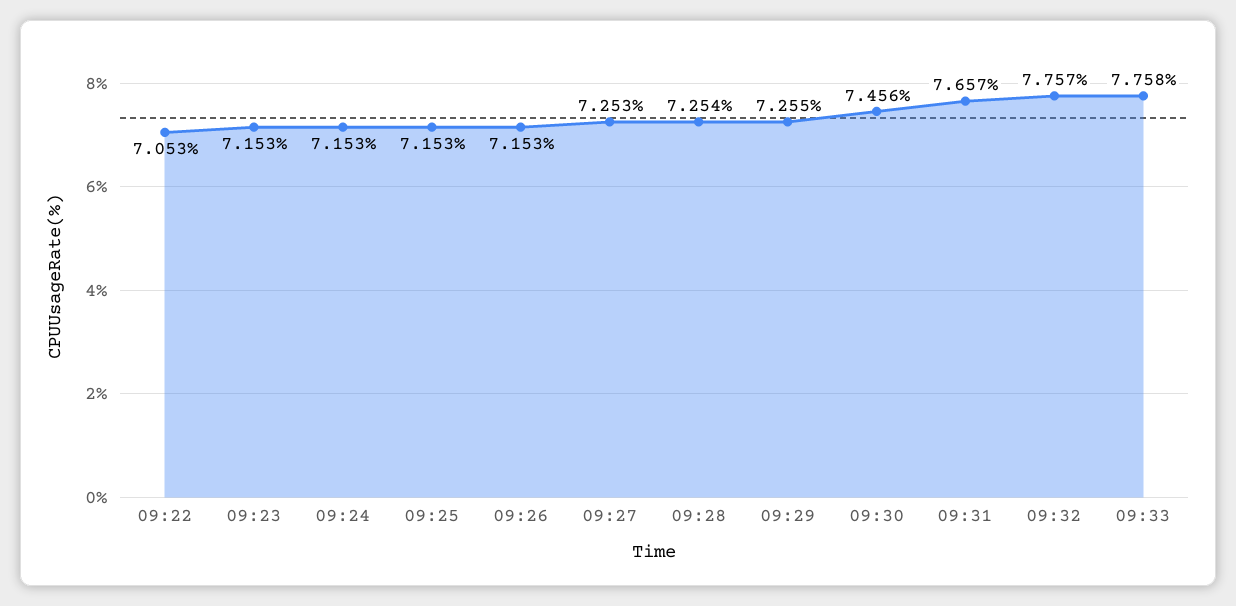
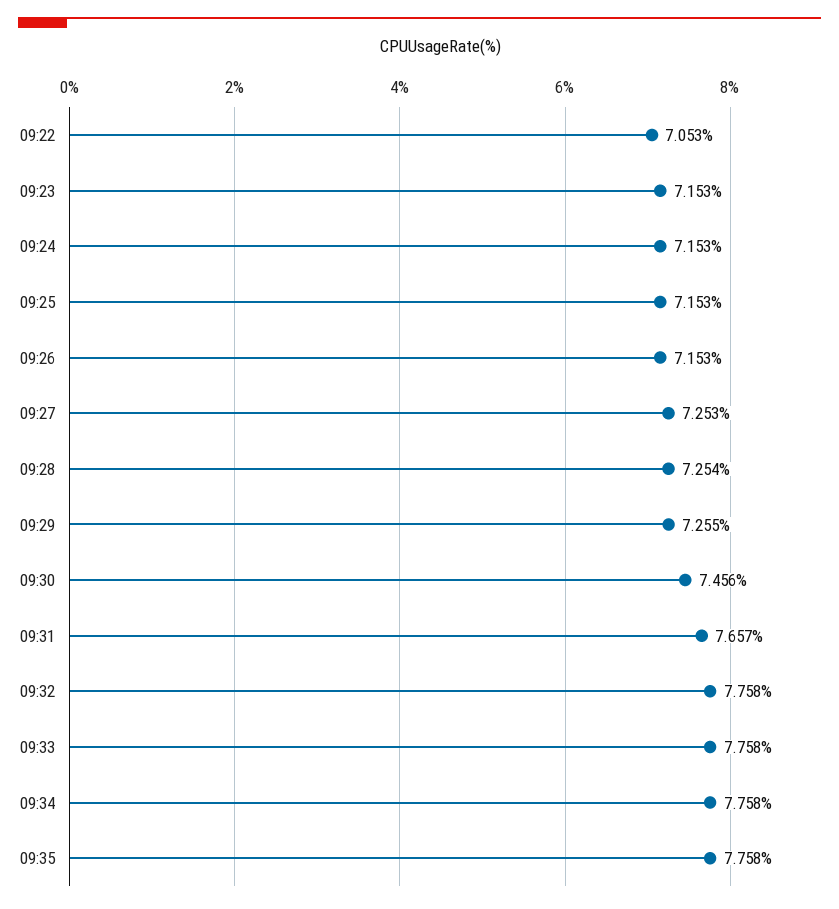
09:32: 7.757 -> 7.758
09:34: none -> 7.758
09:35: none -> 7.758

